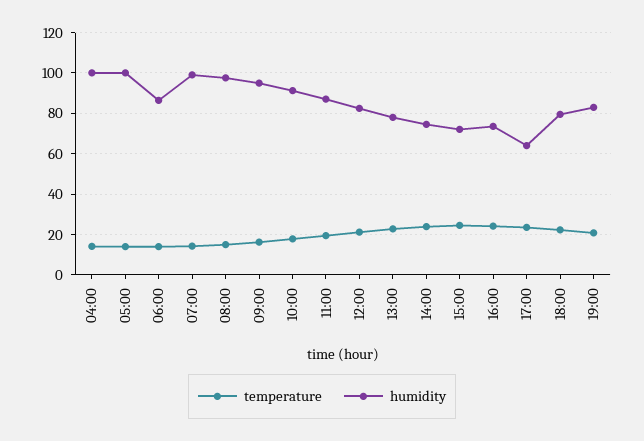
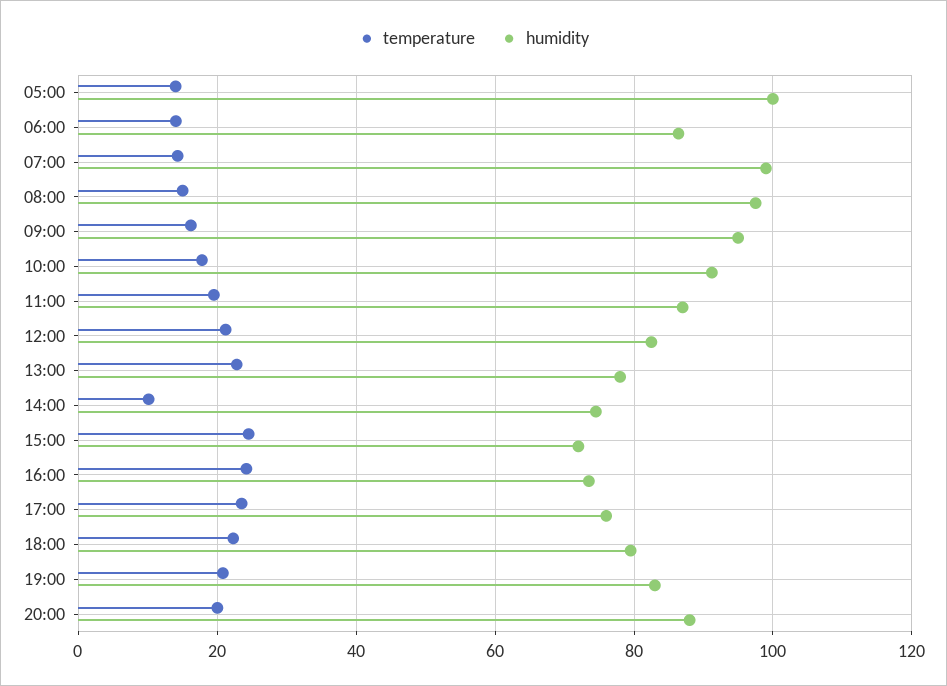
temperature, 04:00: 15 -> none
humidity, 04:00: 100 -> none
temperature, 14:00: 25 -> 10
humidity, 17:00: 65 -> 76
temperature, 20:00: none -> 20
humidity, 20:00: none -> 88

